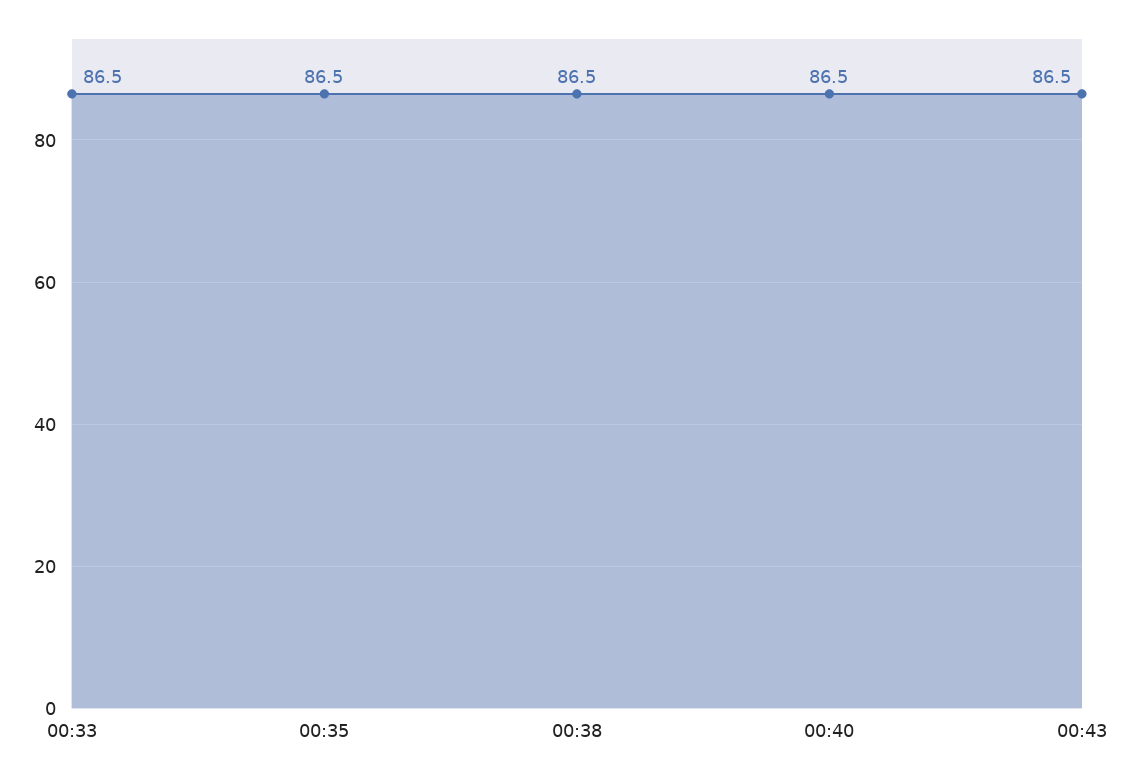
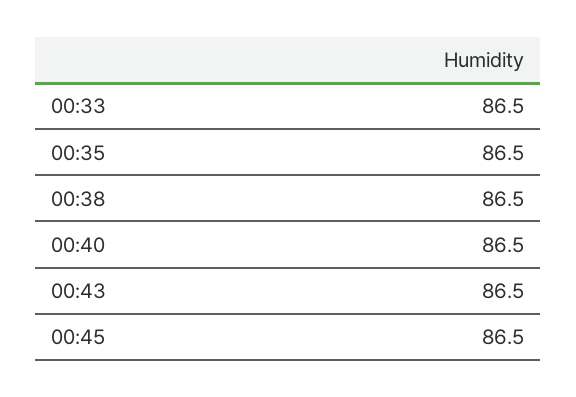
00:45: none -> 86.5

